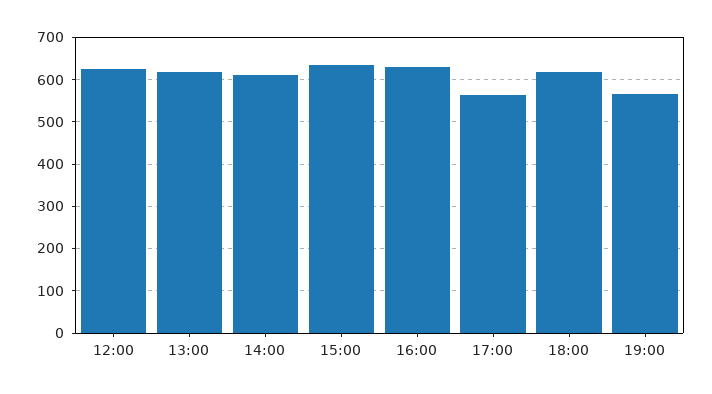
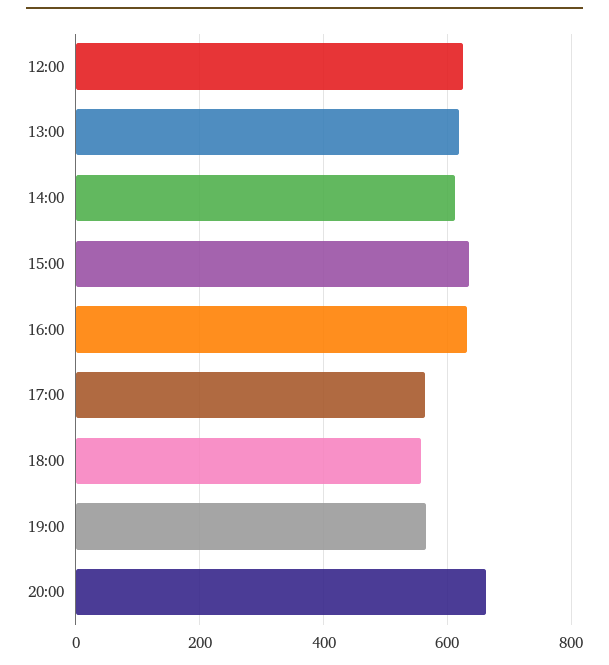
18:00: 620 -> 560
20:00: none -> 660

